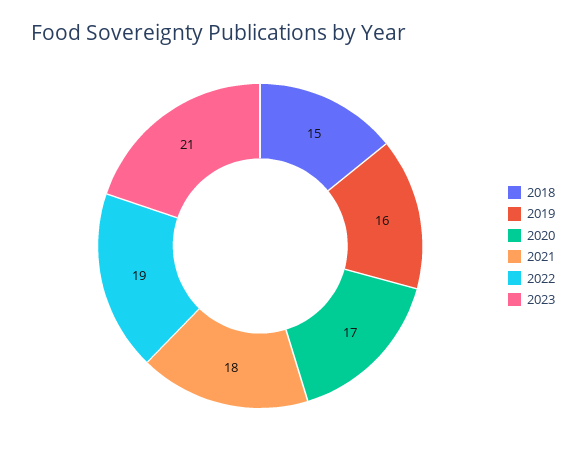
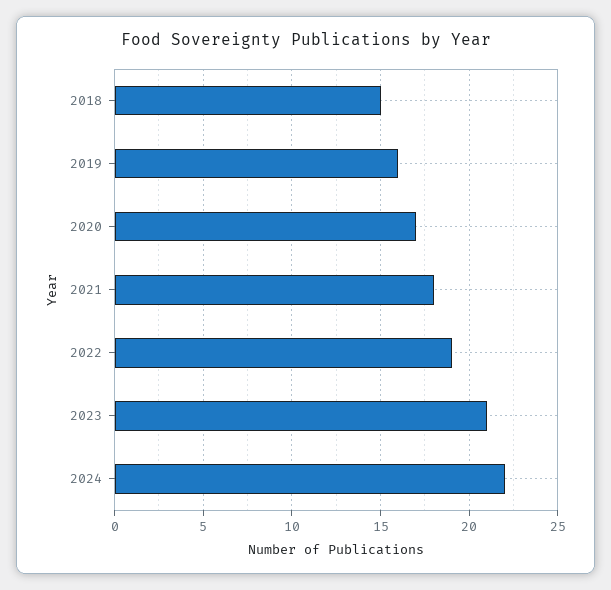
2024: none -> 22

